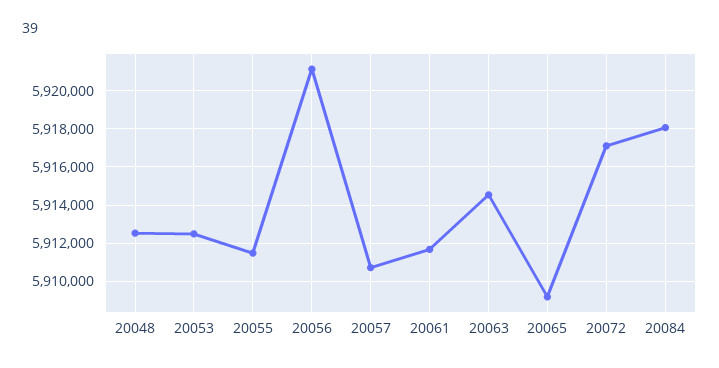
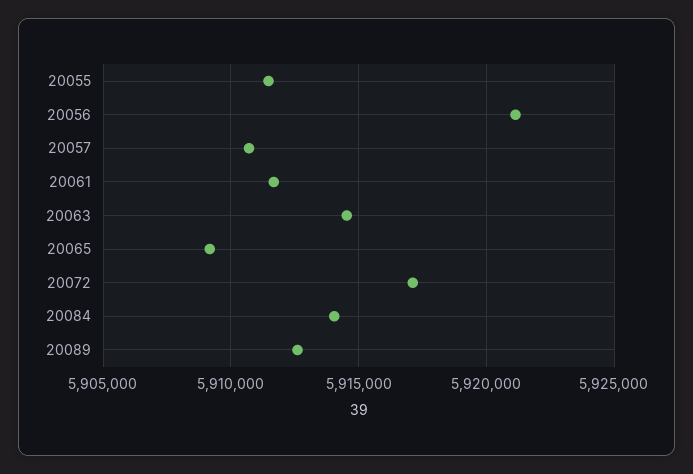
20048: 5912500 -> none
20053: 5912500 -> none
20084: 5918000 -> 5914000
20089: none -> 5912500

